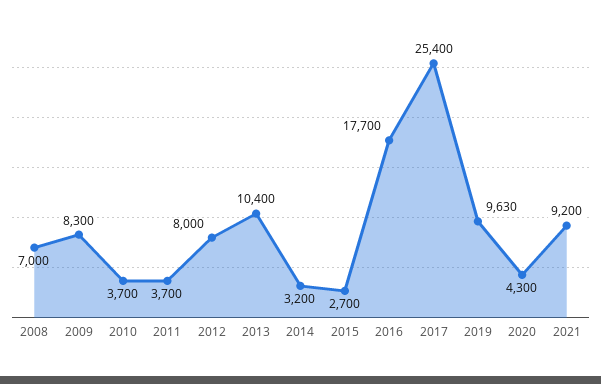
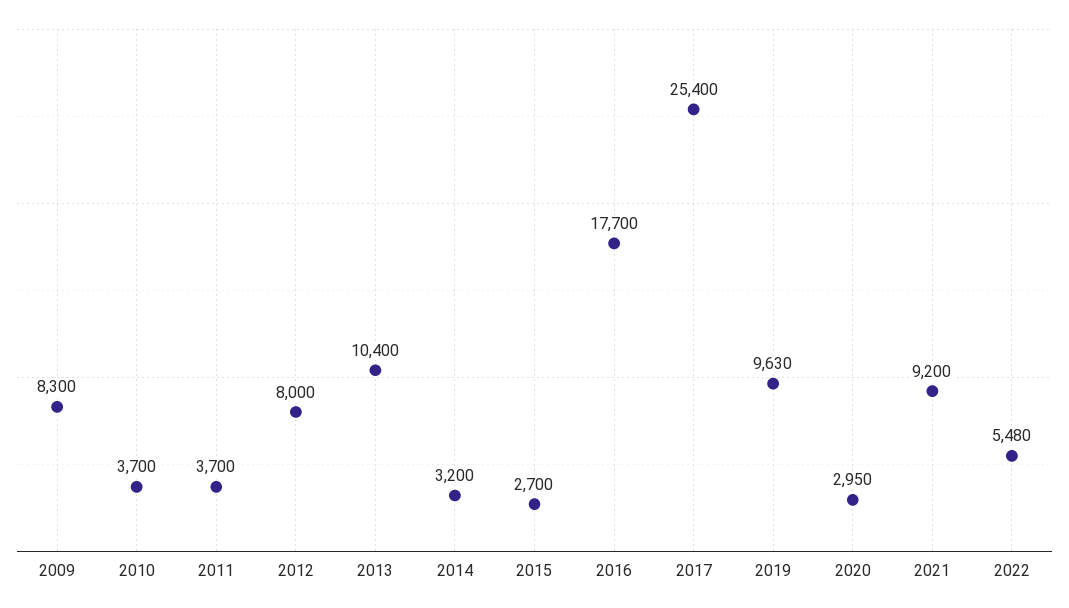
2008: 7000 -> none
2020: 4300 -> 2950
2022: none -> 5480

